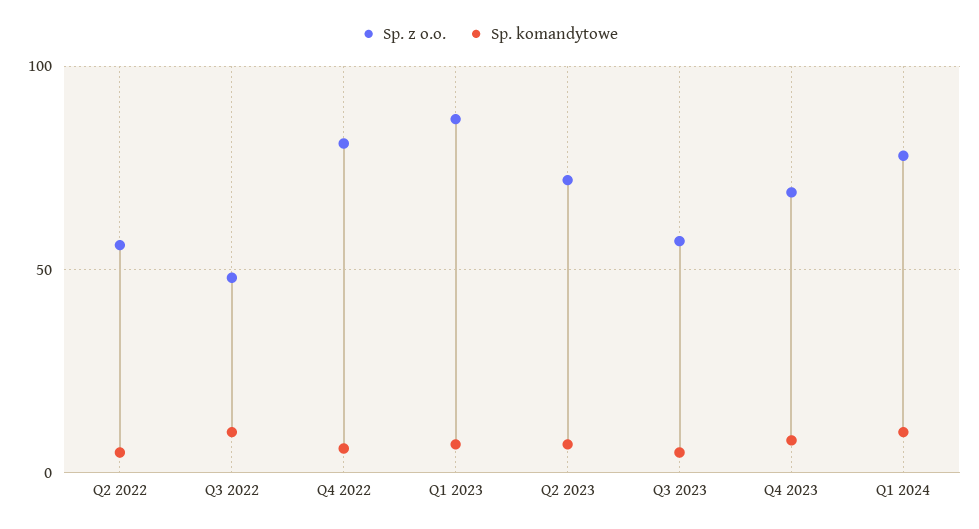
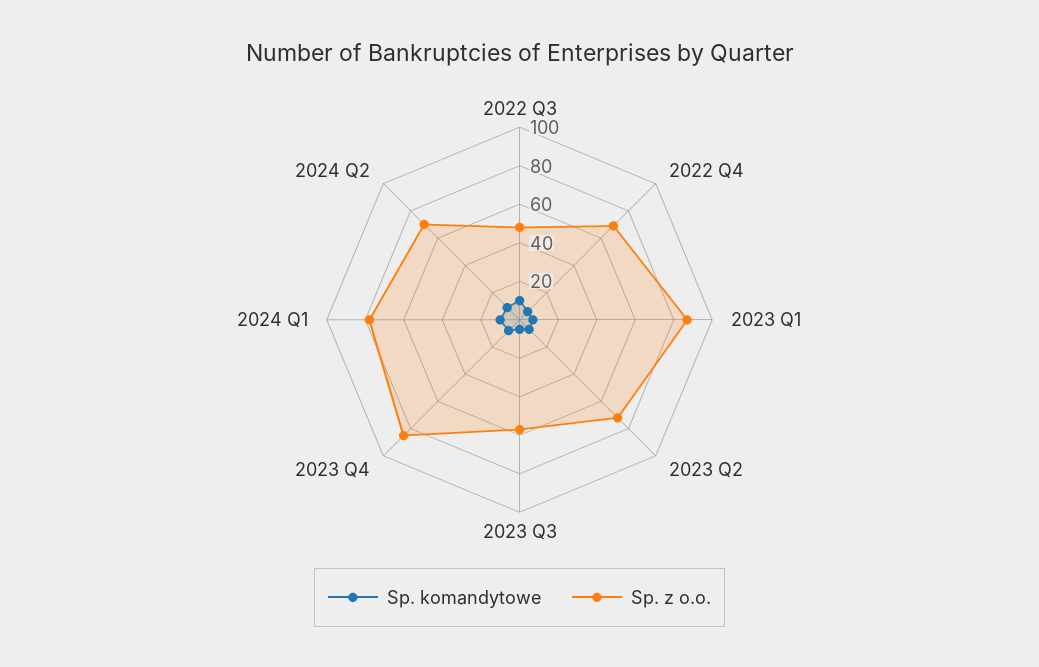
Sp. z o.o., Q2 2022: 55 -> none
Sp. komandytowe, Q2 2022: 5 -> none
Sp. z o.o., Q4 2022: 80 -> 70
Sp. z o.o., Q4 2023: 70 -> 85
Sp. komandytowe, 2024 Q2: none -> 10
Sp. z o.o., 2024 Q2: none -> 70

